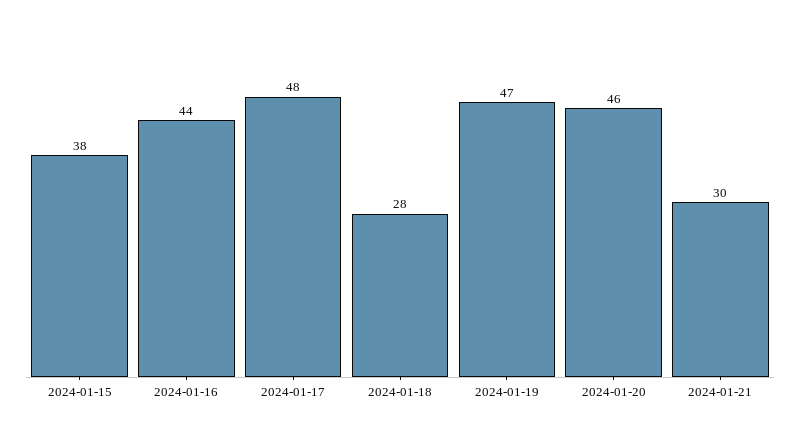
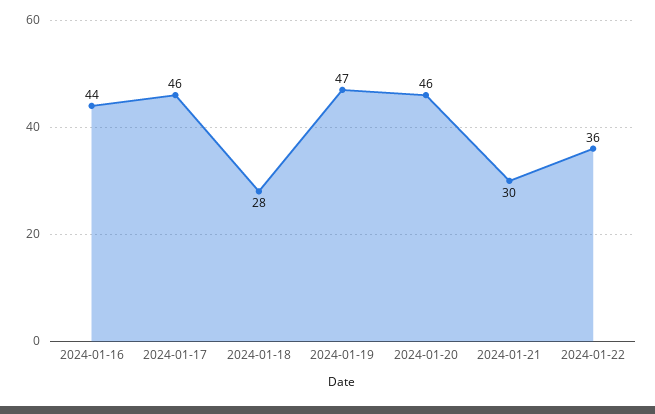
2024-01-15: 38 -> none
2024-01-17: 48 -> 46
2024-01-22: none -> 36

